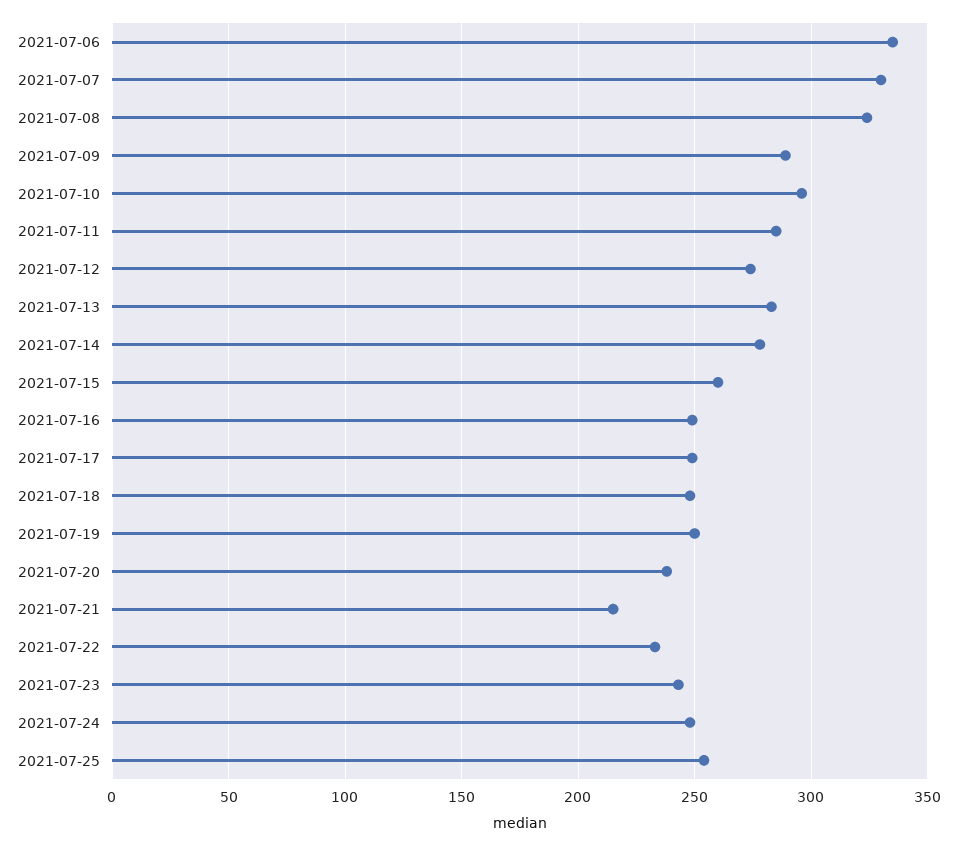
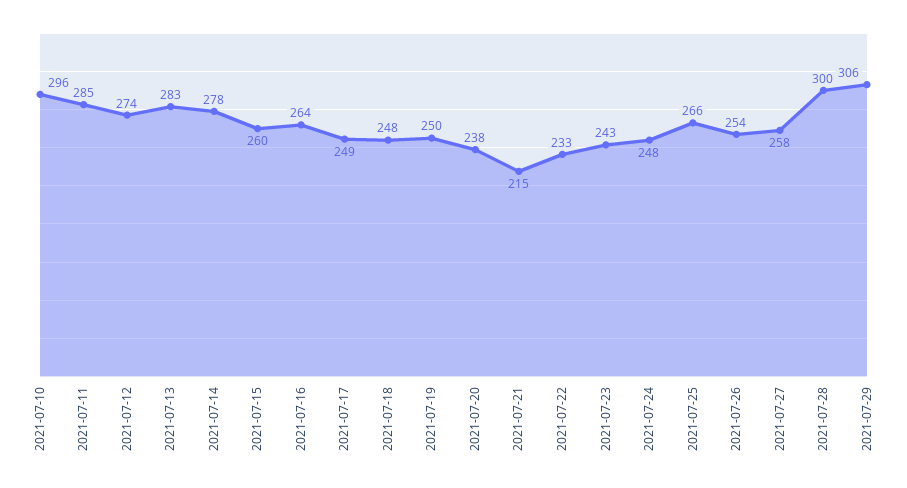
2021-07-06: 335 -> none
2021-07-07: 330 -> none
2021-07-08: 325 -> none
2021-07-09: 290 -> none
2021-07-16: 250 -> 264
2021-07-25: 255 -> 266
2021-07-26: none -> 254
2021-07-27: none -> 258
2021-07-28: none -> 300
2021-07-29: none -> 306

